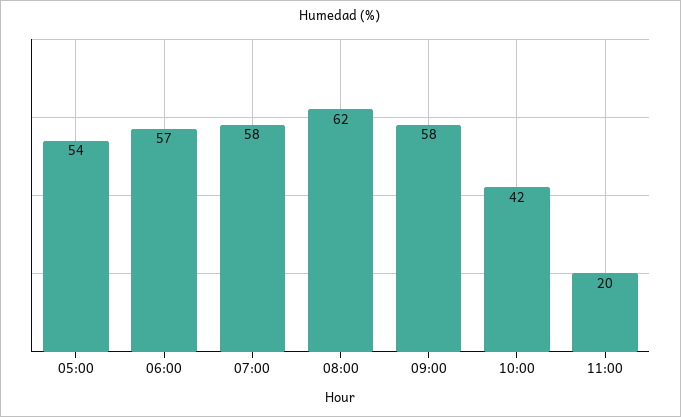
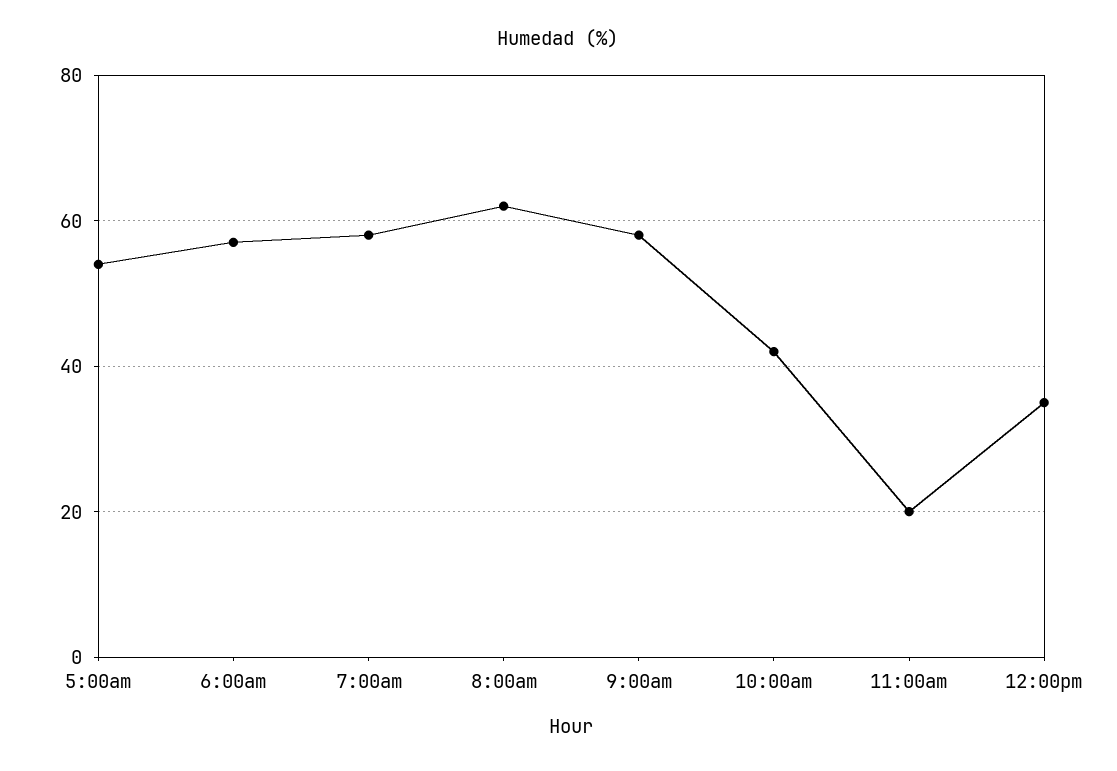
12:00pm: none -> 35

